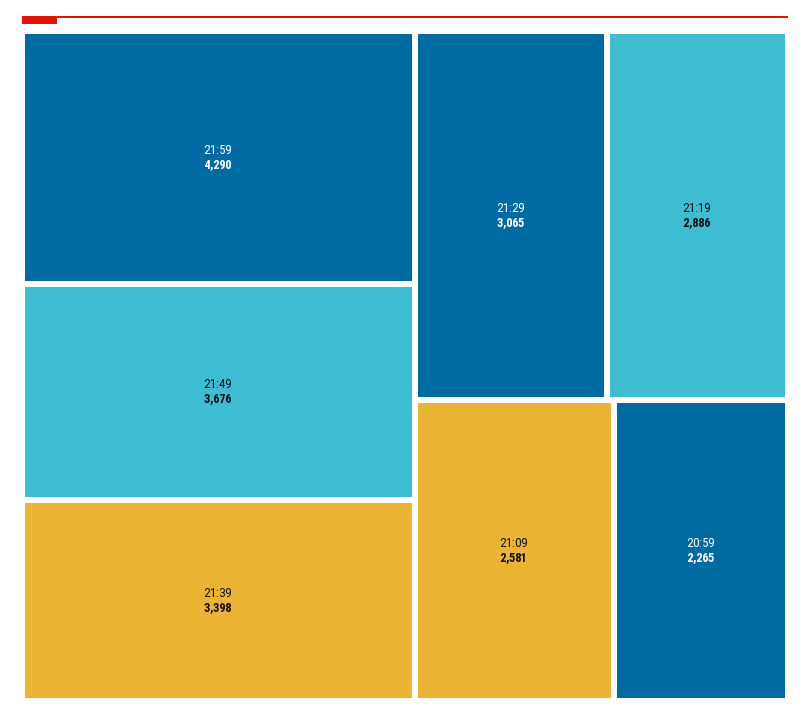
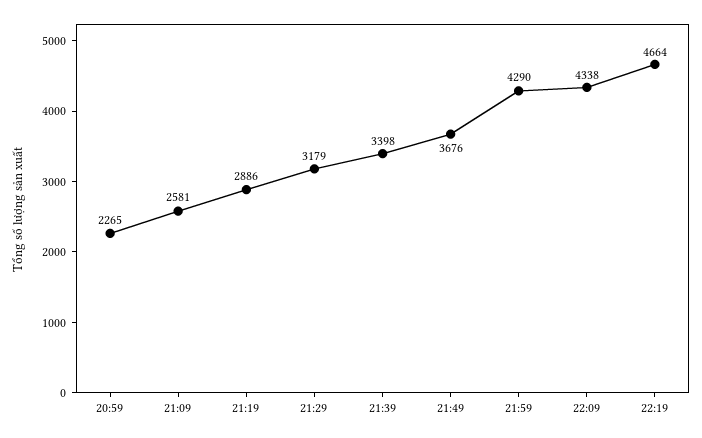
21:29: 3065 -> 3179
22:09: none -> 4338
22:19: none -> 4664

